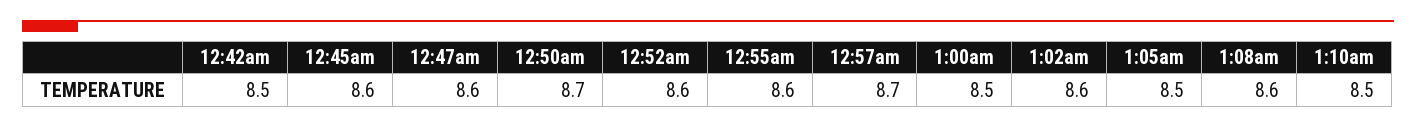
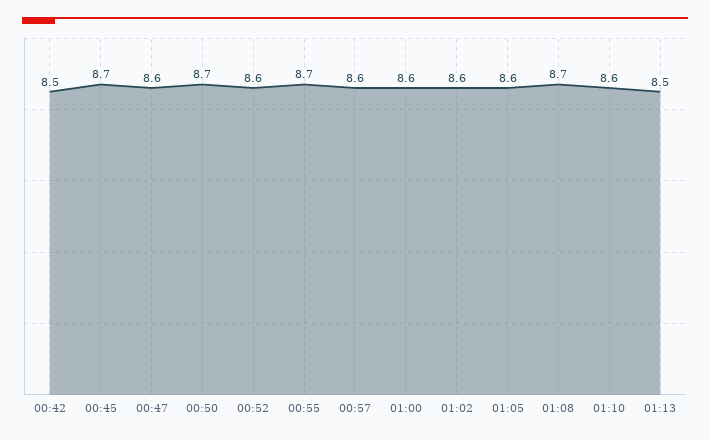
12:45am: 8.6 -> 8.7
12:55am: 8.6 -> 8.7
12:57am: 8.7 -> 8.6
1:00am: 8.5 -> 8.6
1:05am: 8.5 -> 8.6
1:08am: 8.6 -> 8.7
1:10am: 8.5 -> 8.6
01:13: none -> 8.5

